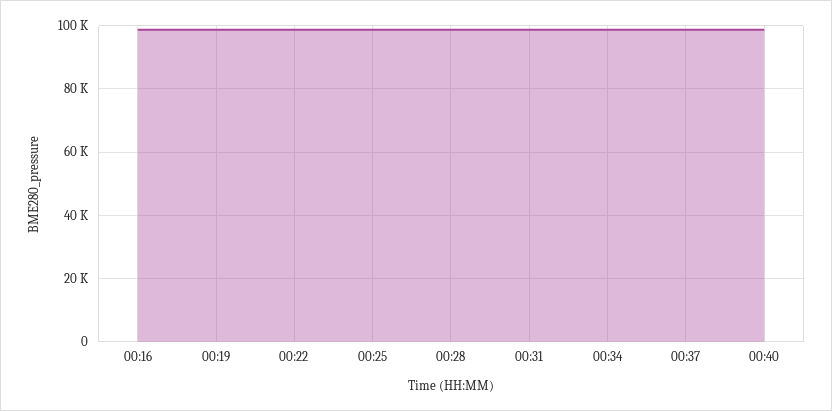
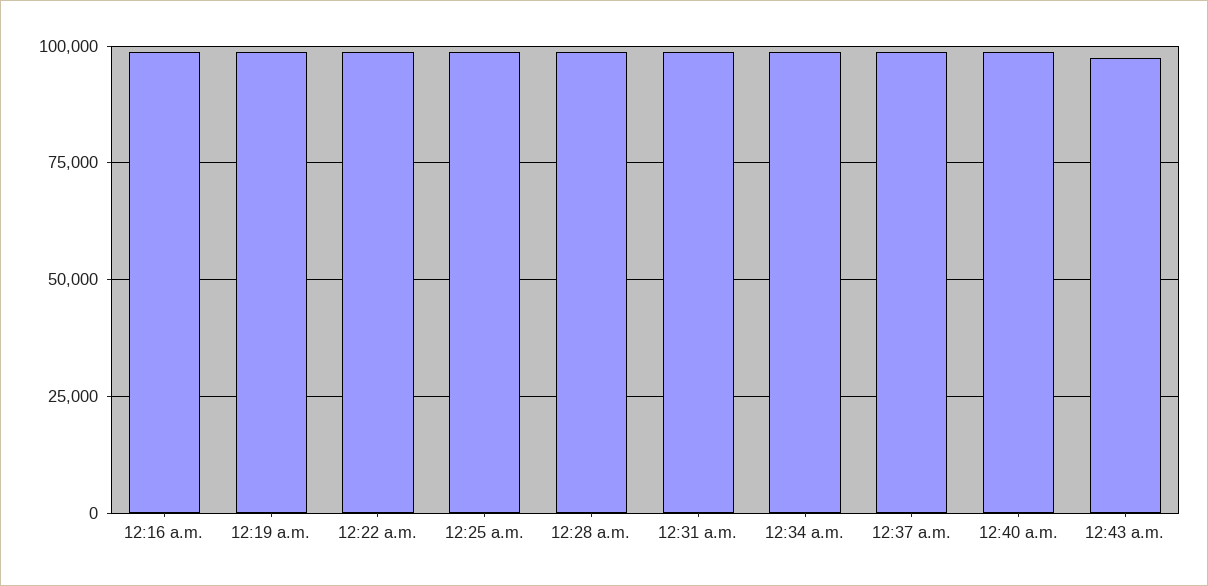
12:43 a.m.: none -> 97500

